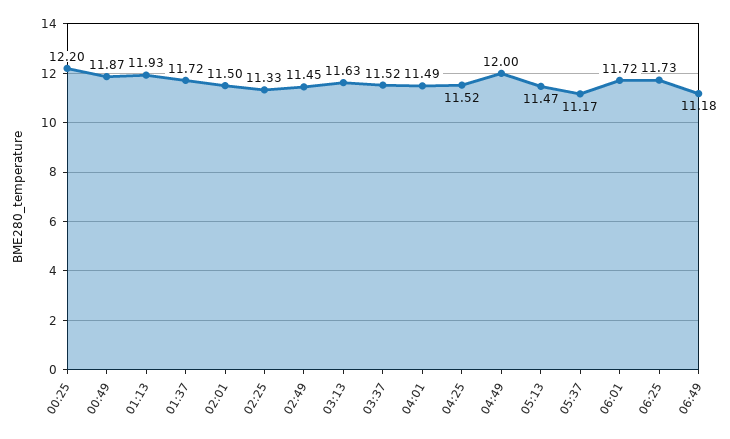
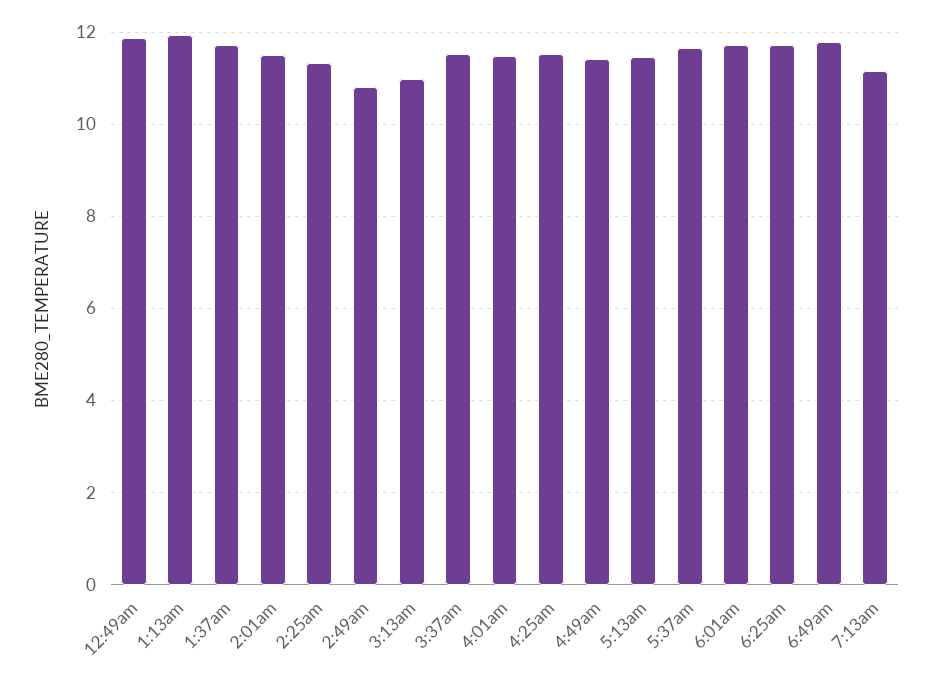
00:25: 12.2 -> none
02:49: 11.45 -> 10.8
03:13: 11.63 -> 11
04:49: 12 -> 11.4
05:37: 11.17 -> 11.6
06:49: 11.18 -> 11.8
7:13am: none -> 11.2

